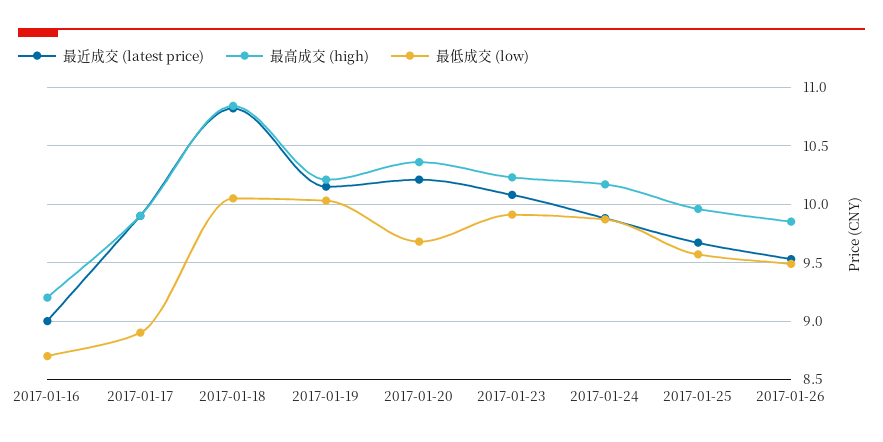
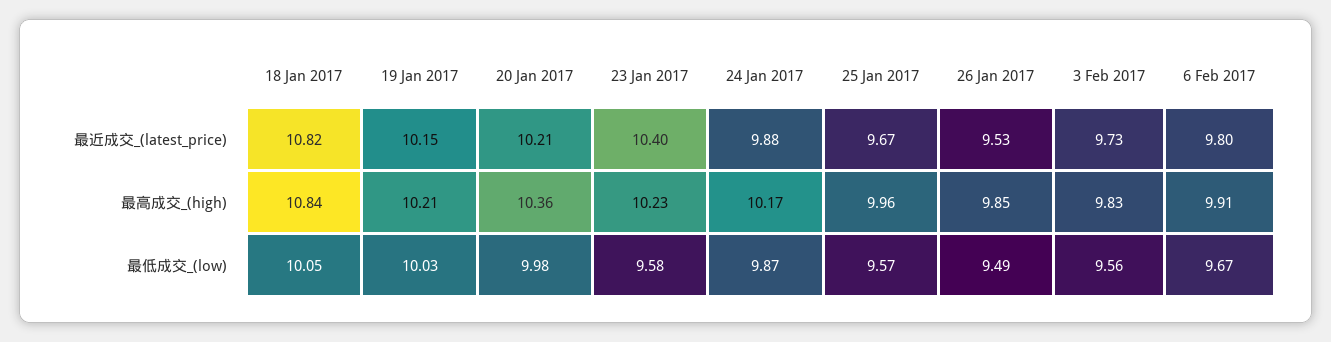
最近成交 (latest price), 2017-01-16: 9 -> none
最高成交 (high), 2017-01-16: 9.2 -> none
最低成交 (low), 2017-01-16: 8.7 -> none
最近成交 (latest price), 2017-01-17: 9.9 -> none
最高成交 (high), 2017-01-17: 9.9 -> none
最低成交 (low), 2017-01-17: 8.9 -> none
最低成交 (low), 2017-01-20: 9.7 -> 9.98
最近成交 (latest price), 2017-01-23: 10.1 -> 10.4
最低成交 (low), 2017-01-23: 9.9 -> 9.58
最近成交 (latest price), 3 Feb 2017: none -> 9.73
最近成交 (latest price), 6 Feb 2017: none -> 9.8
最高成交 (high), 3 Feb 2017: none -> 9.83
最高成交 (high), 6 Feb 2017: none -> 9.91
最低成交 (low), 3 Feb 2017: none -> 9.56
最低成交 (low), 6 Feb 2017: none -> 9.67

